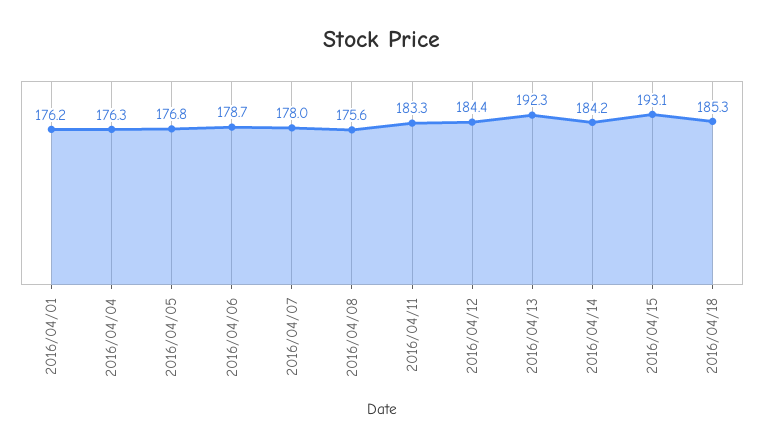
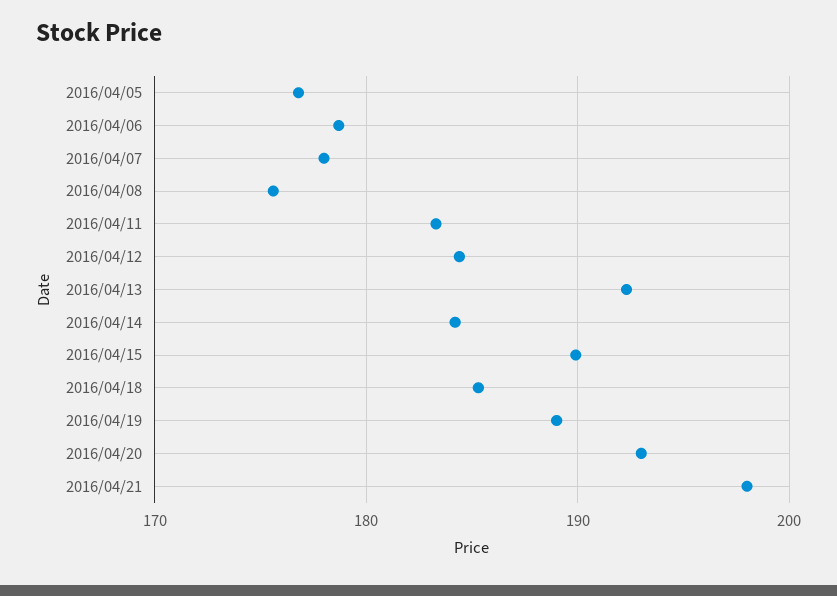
2016/04/01: 176.2 -> none
2016/04/04: 176.3 -> none
2016/04/15: 193.1 -> 190
2016/04/19: none -> 189
2016/04/20: none -> 193
2016/04/21: none -> 198

